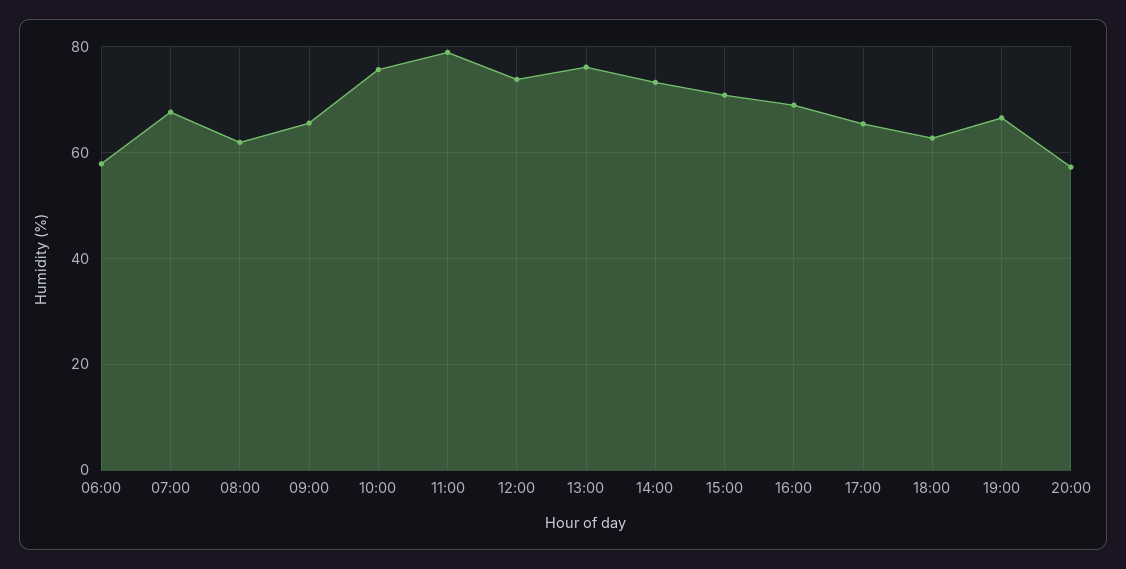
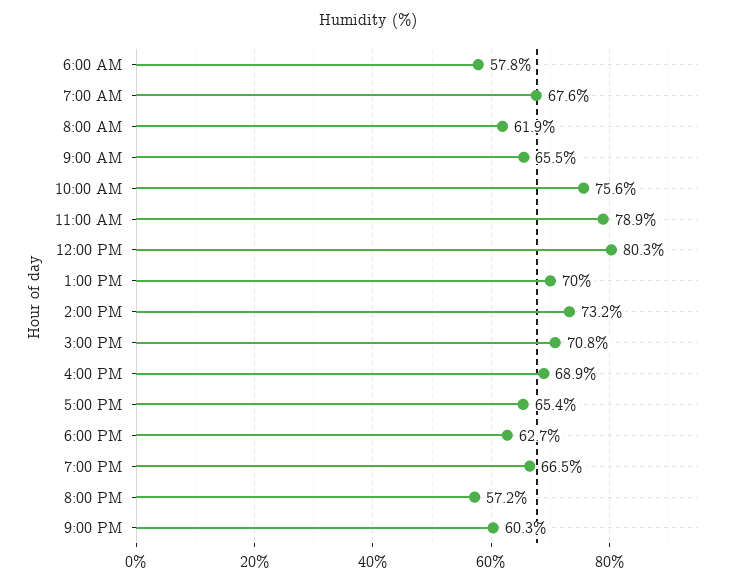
12:00: 74 -> 80.3
13:00: 76 -> 70
9:00 PM: none -> 60.3

